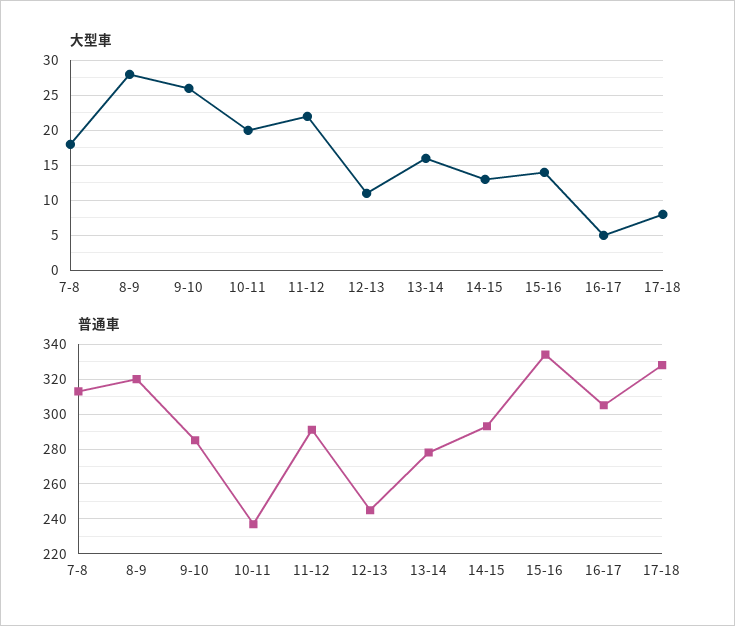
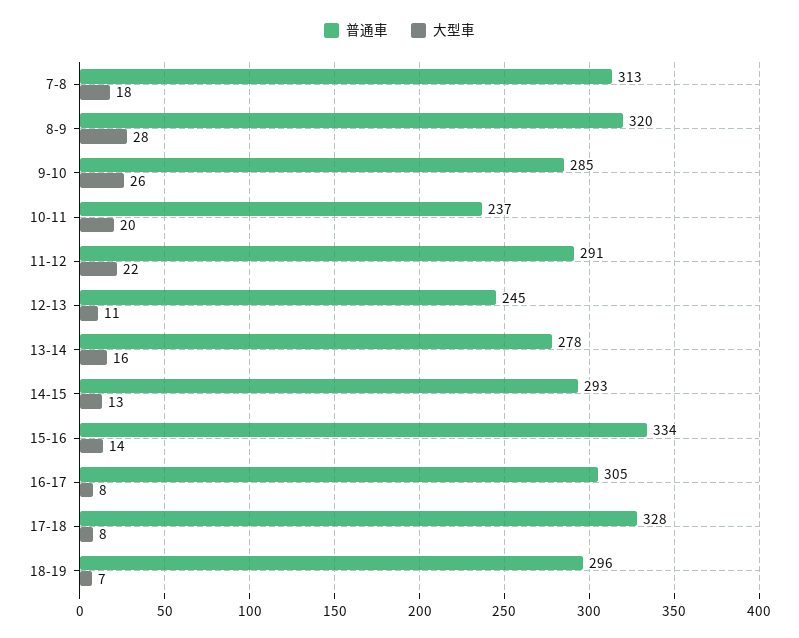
大型車, 16-17: 5 -> 8
普通車, 18-19: none -> 296
大型車, 18-19: none -> 7

